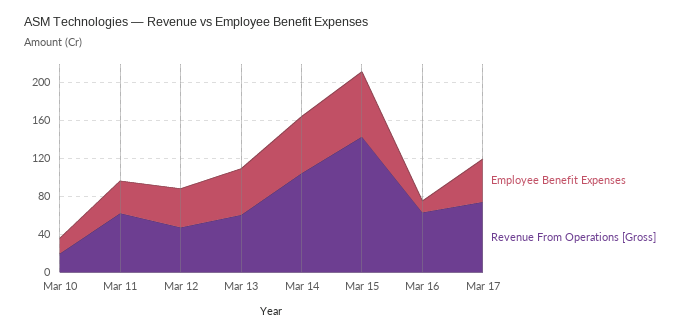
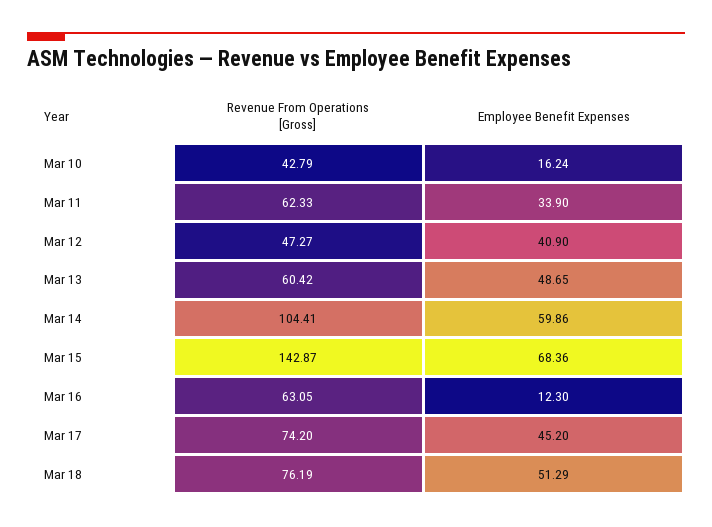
Revenue From Operations [Gross], Mar 10: 20 -> 42.79
Revenue From Operations [Gross], Mar 18: none -> 76.19
Employee Benefit Expenses, Mar 18: none -> 51.29

